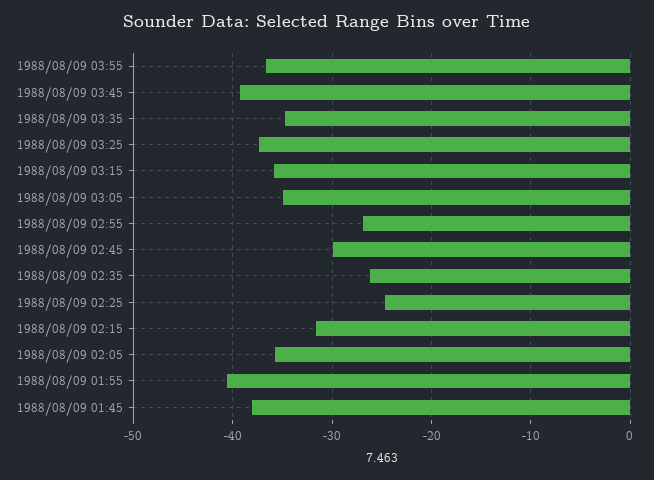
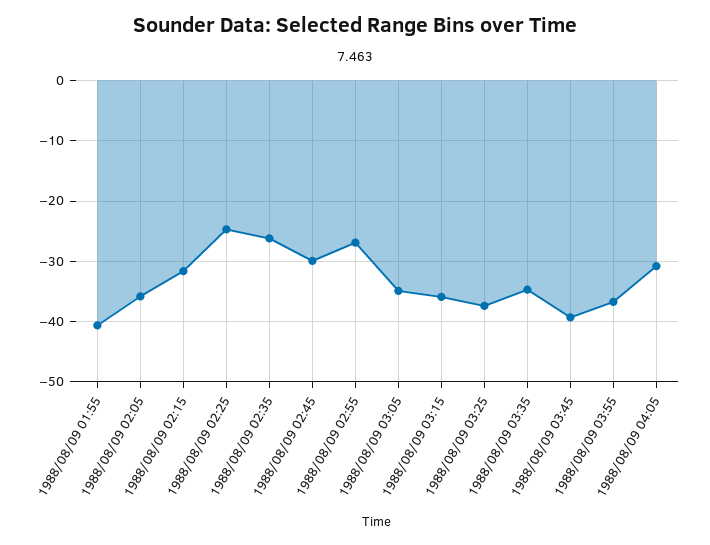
1988/08/09 01:45: -38 -> none
1988/08/09 04:05: none -> -31

